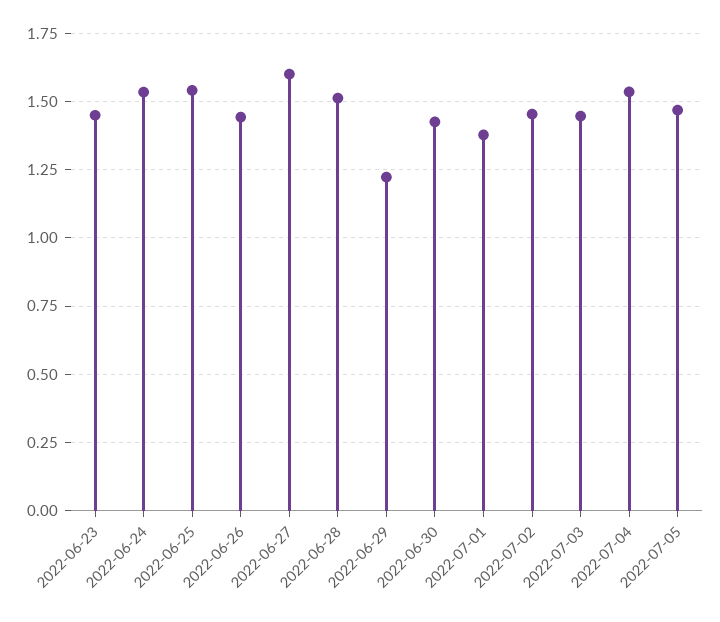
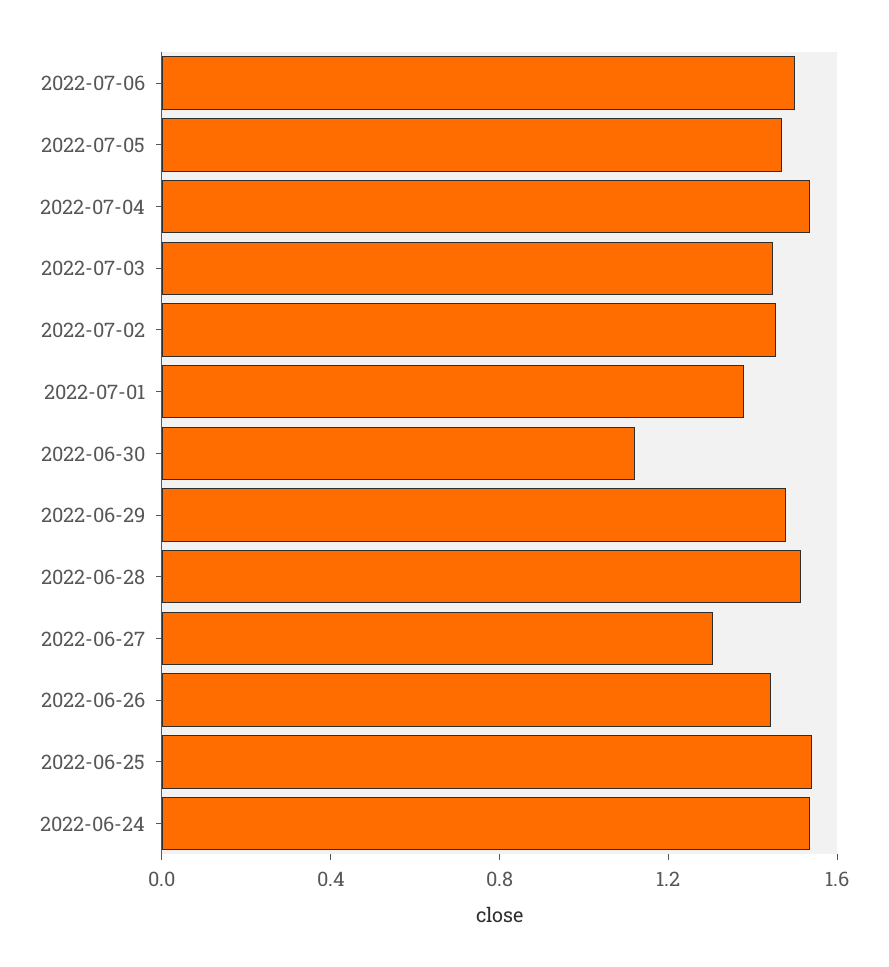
2022-06-23: 1.45 -> none
2022-06-27: 1.6 -> 1.3
2022-06-29: 1.225 -> 1.5
2022-06-30: 1.425 -> 1.1
2022-07-06: none -> 1.5

